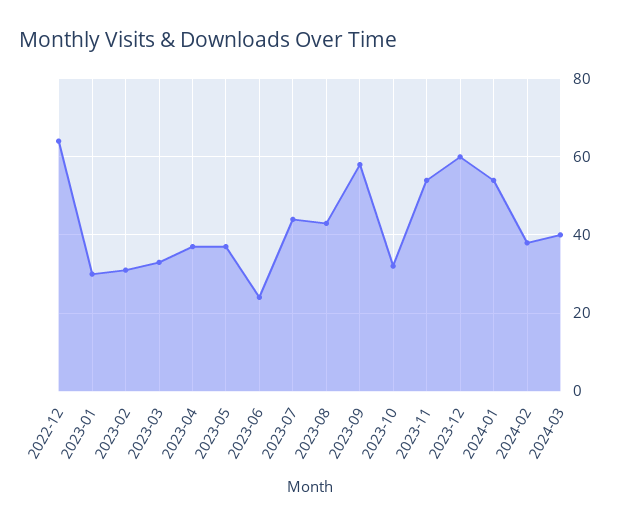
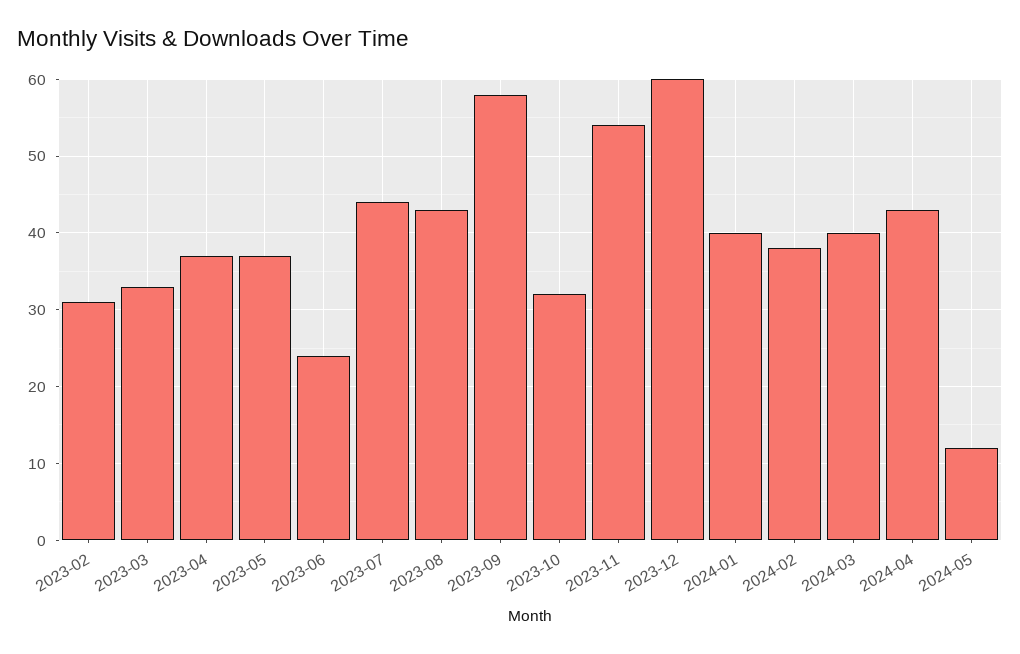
2022-12: 65 -> none
2023-01: 30 -> none
2024-01: 55 -> 40
2024-04: none -> 43
2024-05: none -> 12

